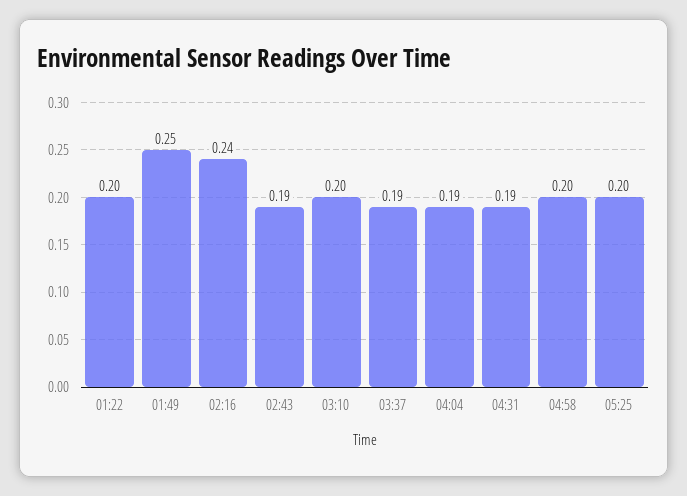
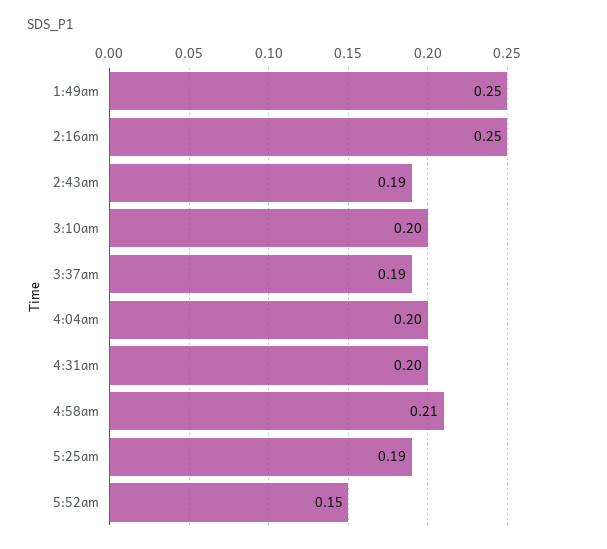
01:22: 0.2 -> none
02:16: 0.24 -> 0.25
04:04: 0.19 -> 0.2
04:31: 0.19 -> 0.2
04:58: 0.2 -> 0.21
05:25: 0.2 -> 0.19
5:52am: none -> 0.15

